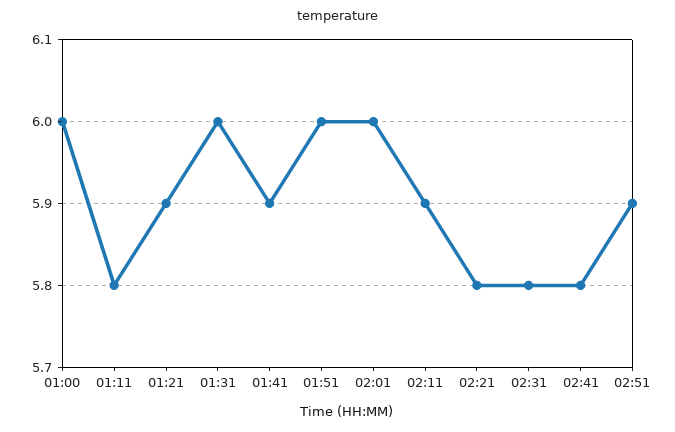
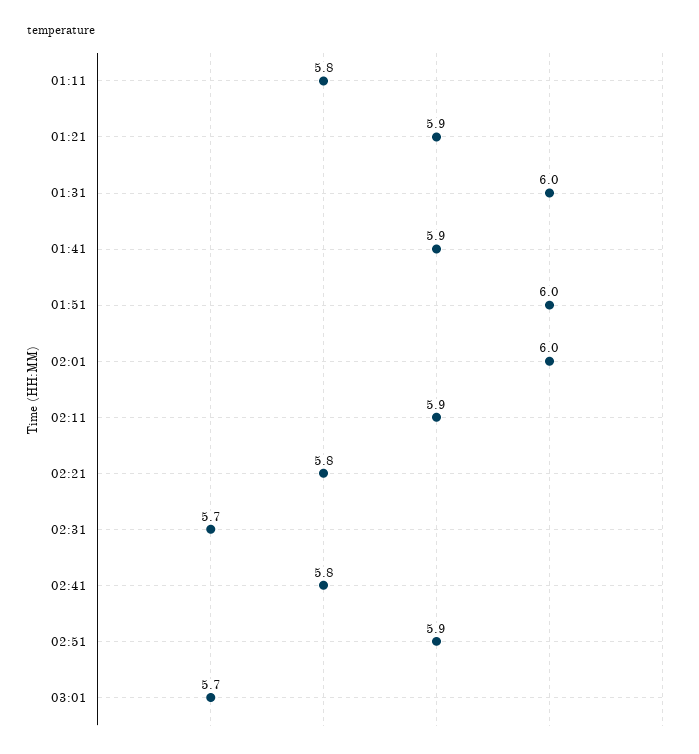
01:00: 6 -> none
02:31: 5.8 -> 5.7
03:01: none -> 5.7

